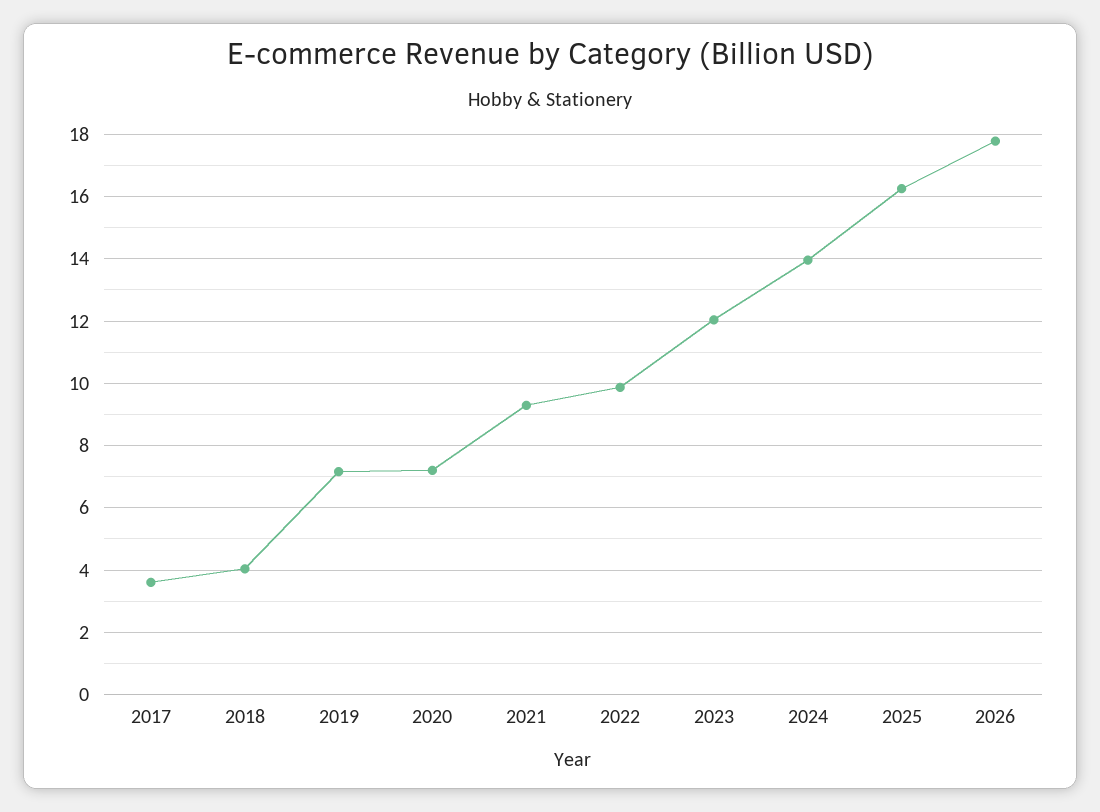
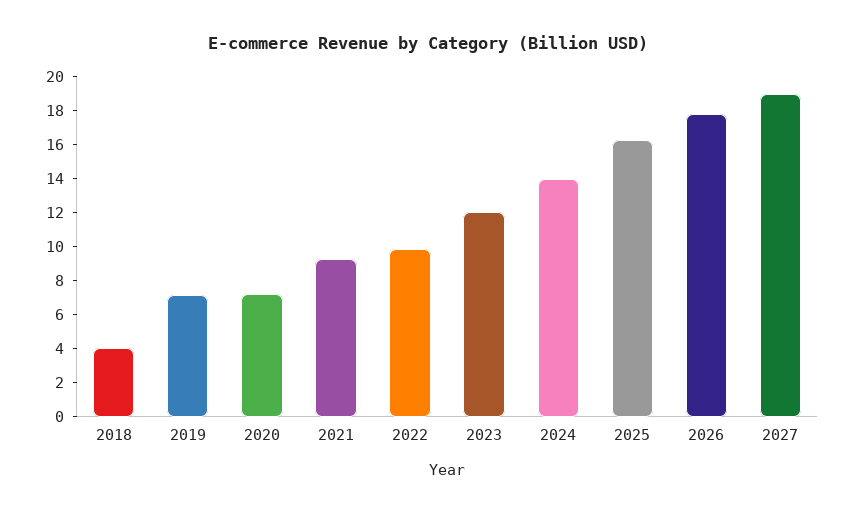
2017: 3.6 -> none
2027: none -> 19

